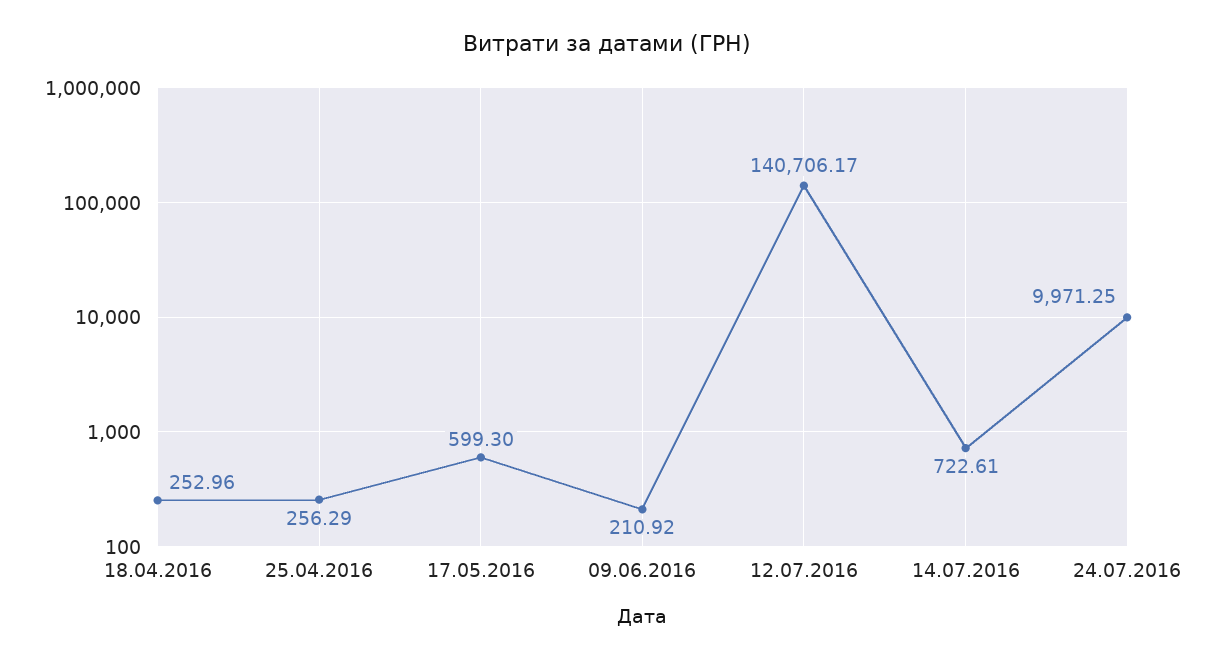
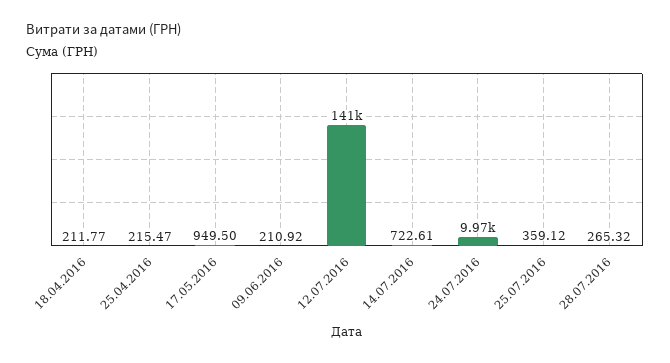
18.04.2016: 252.96 -> 211.77
25.04.2016: 256.29 -> 215.47
17.05.2016: 599.3 -> 949.5
25.07.2016: none -> 359.12
28.07.2016: none -> 265.32

